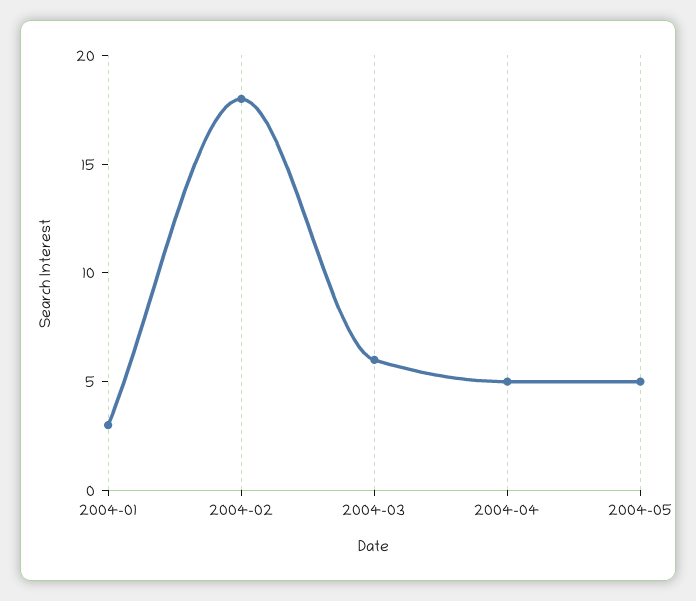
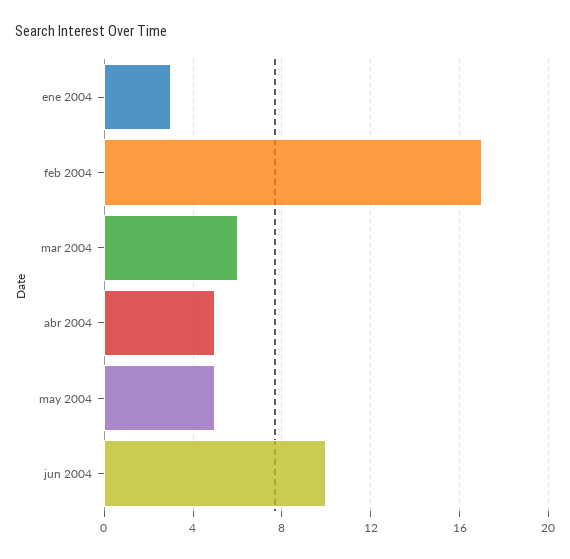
2004-02: 18 -> 17
jun 2004: none -> 10

